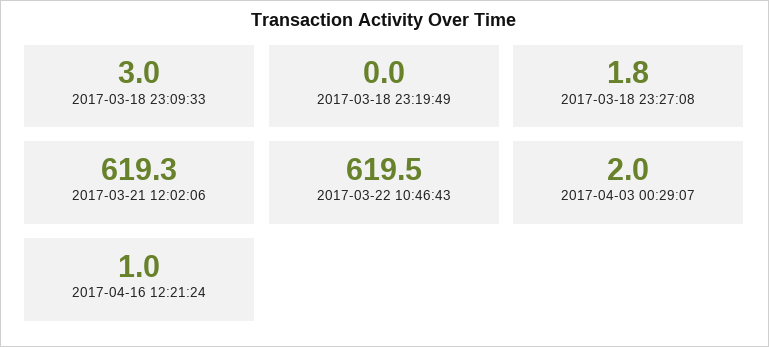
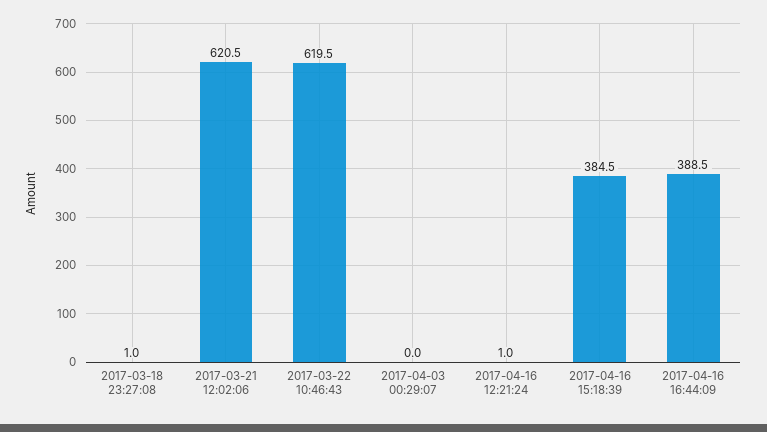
2017-03-18 23:09:33: 3 -> none
2017-03-18 23:19:49: 0 -> none
2017-03-18 23:27:08: 1.8 -> 1
2017-03-21 12:02:06: 619.3 -> 620.5
2017-04-03 00:29:07: 2 -> 0
2017-04-16 15:18:39: none -> 384.5
2017-04-16 16:44:09: none -> 388.5

